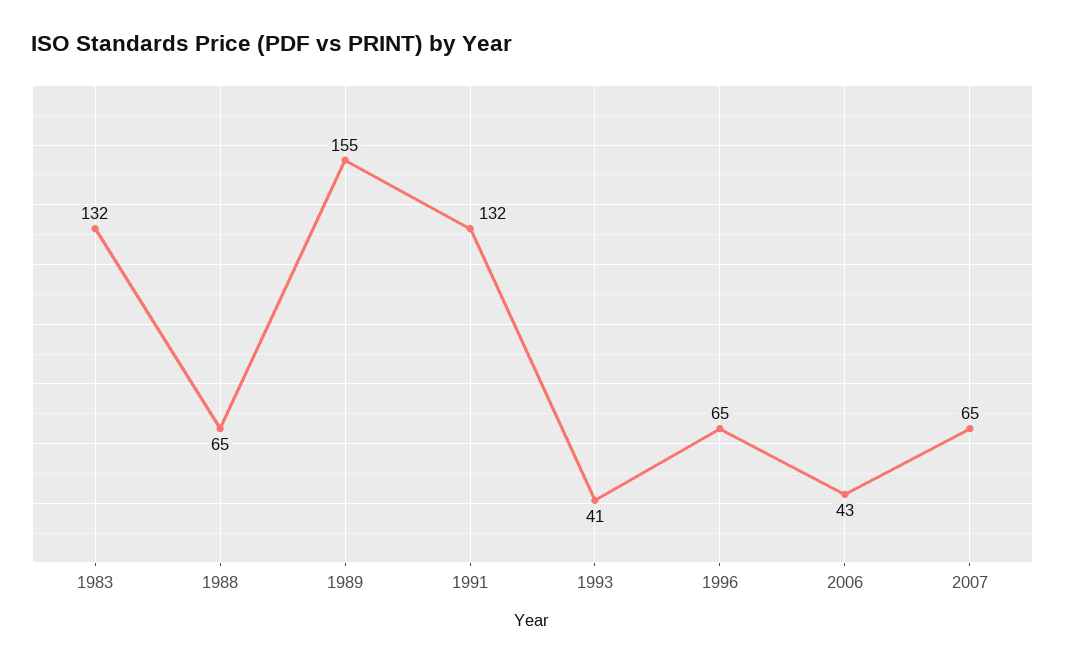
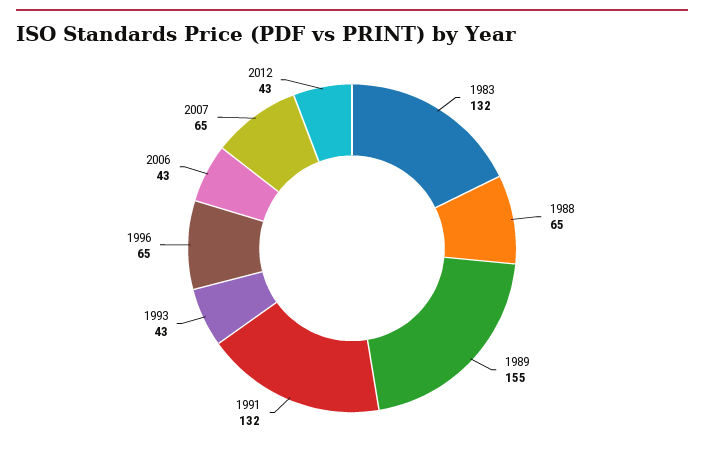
1993: 41 -> 43
2012: none -> 43

